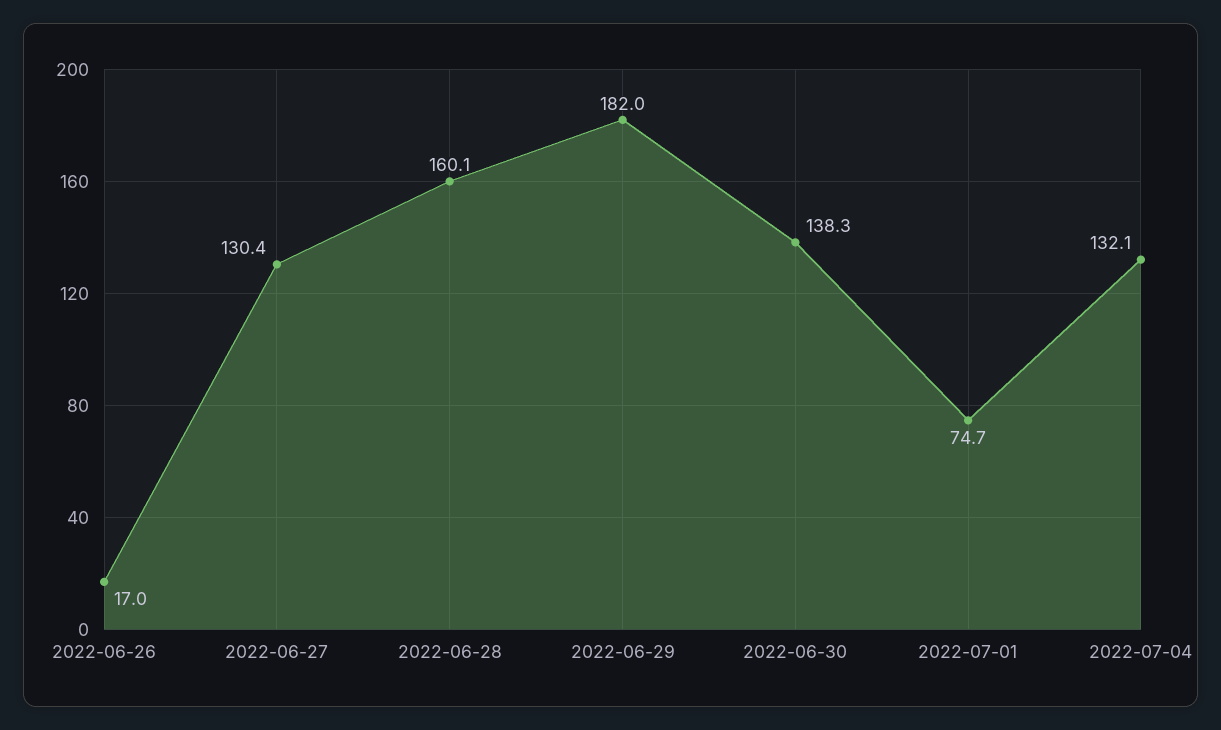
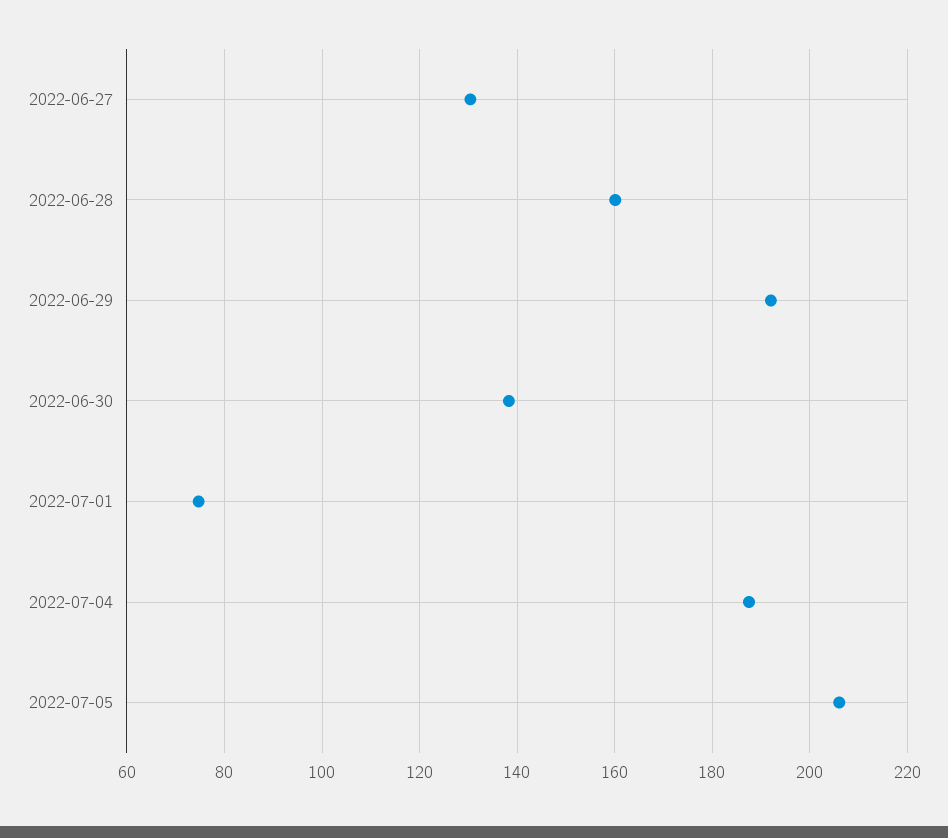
2022-06-26: 17 -> none
2022-06-29: 182 -> 192
2022-07-04: 132.1 -> 188
2022-07-05: none -> 206

